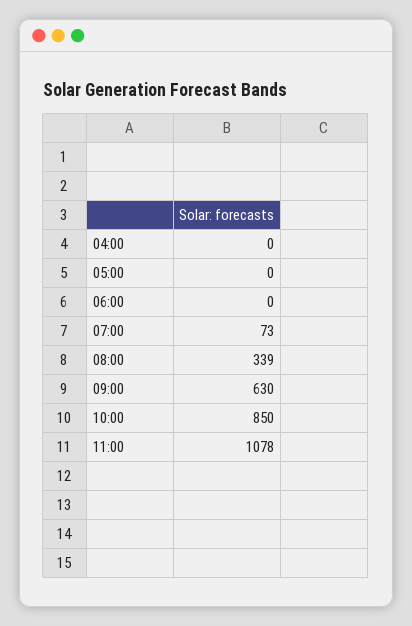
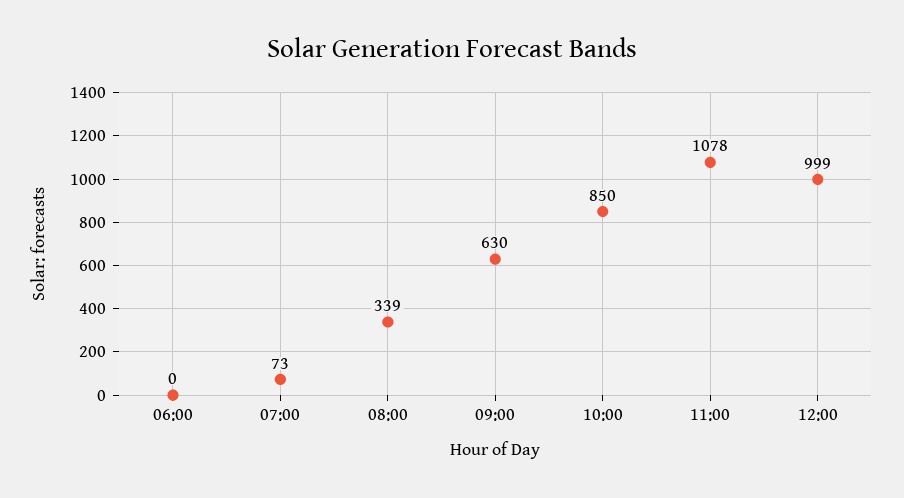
04:00: 0 -> none
05:00: 0 -> none
12:00: none -> 999

